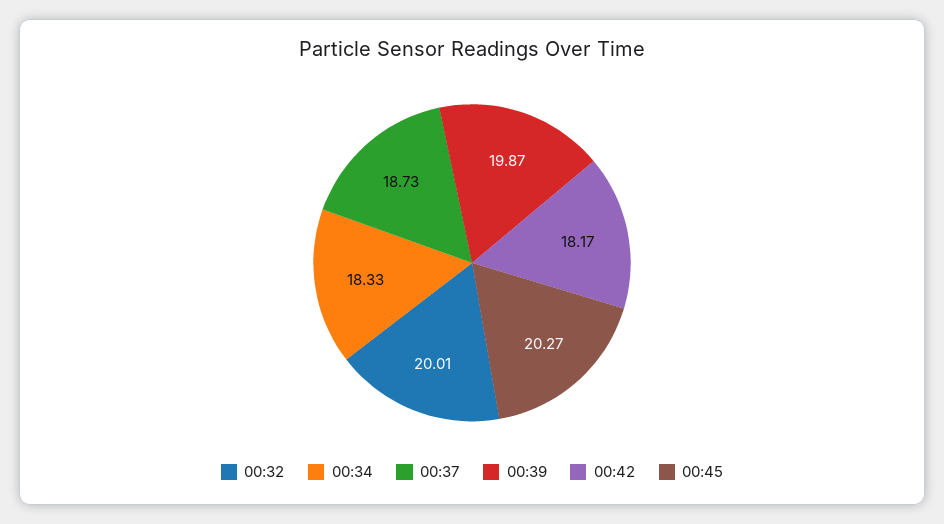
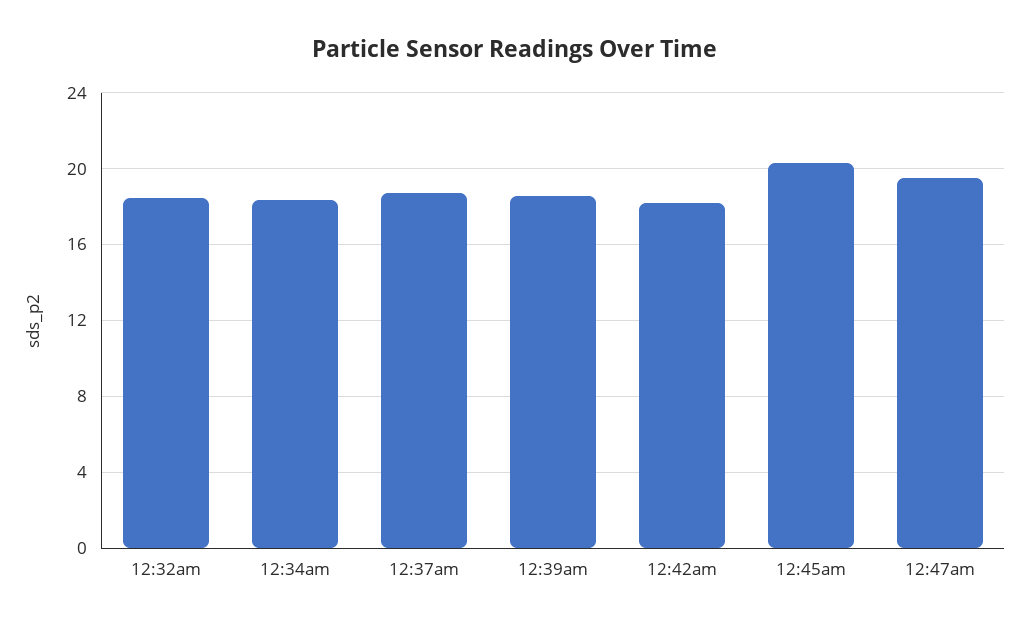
00:32: 20.01 -> 18.5
00:39: 19.87 -> 18.5
12:47am: none -> 19.5

